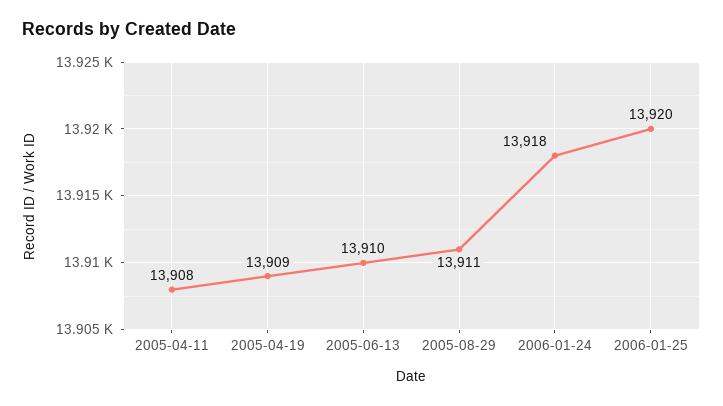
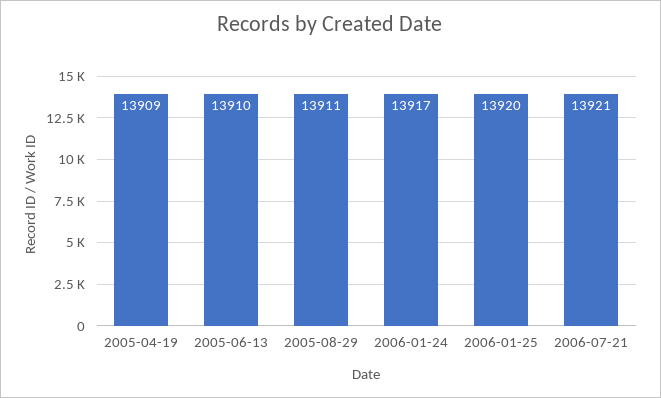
2005-04-11: 13908 -> none
2006-01-24: 13918 -> 13917
2006-07-21: none -> 13921

